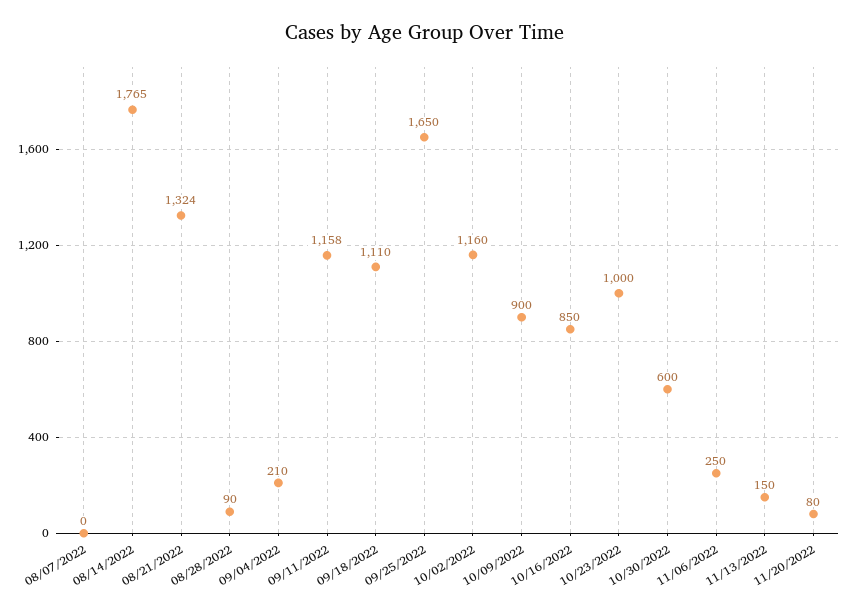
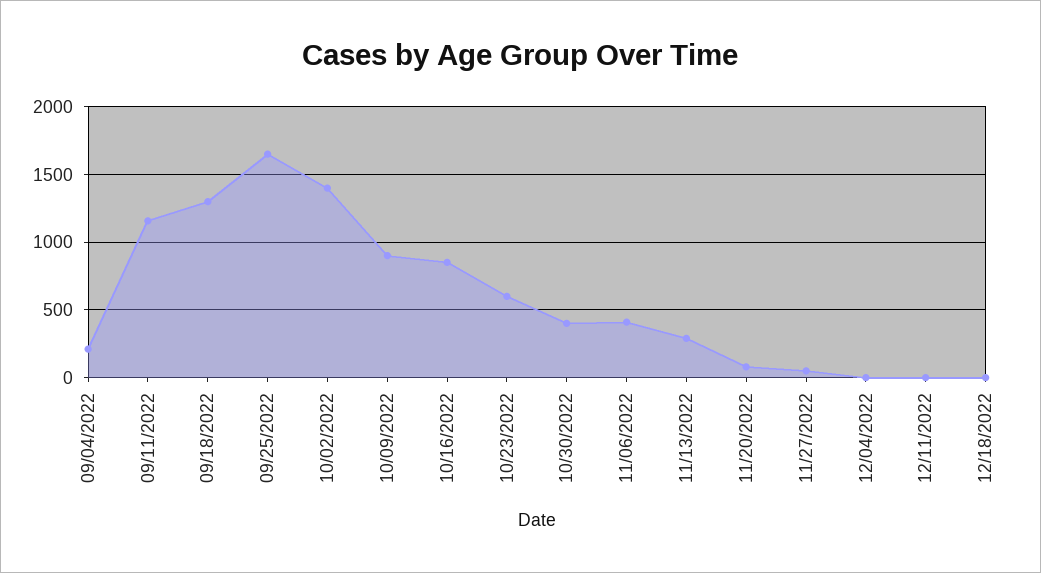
08/07/2022: 0 -> none
08/14/2022: 1765 -> none
08/21/2022: 1324 -> none
08/28/2022: 90 -> none
09/18/2022: 1110 -> 1300
10/02/2022: 1160 -> 1400
10/23/2022: 1000 -> 600
10/30/2022: 600 -> 400
11/06/2022: 250 -> 400
11/13/2022: 150 -> 300
11/27/2022: none -> 50
12/04/2022: none -> 0
12/11/2022: none -> 0
12/18/2022: none -> 0

